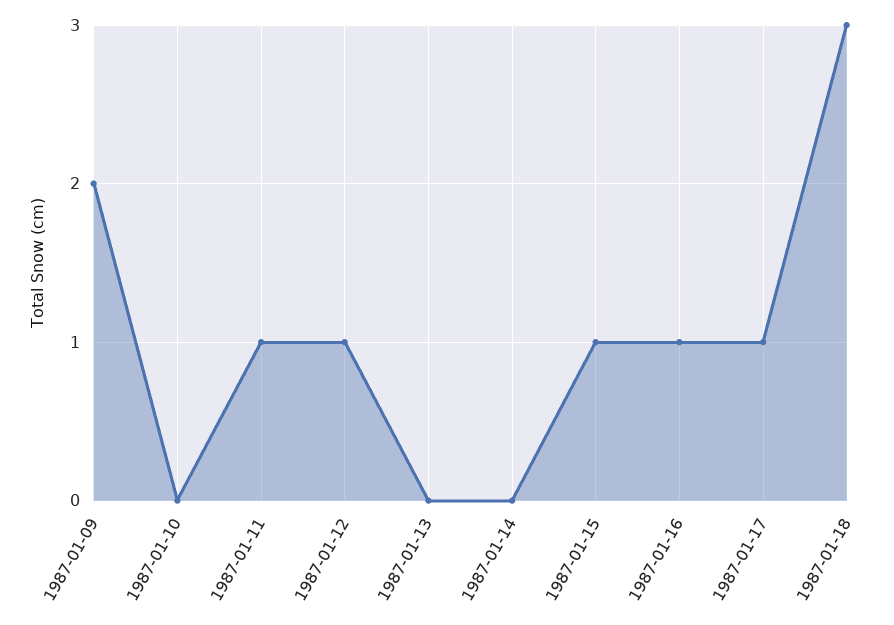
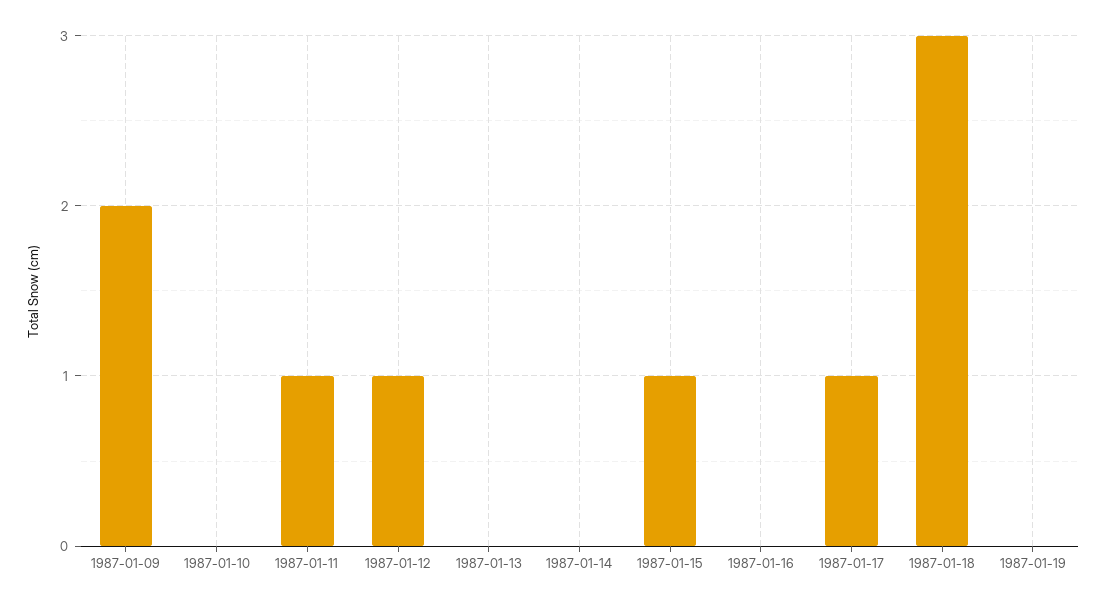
1987-01-16: 1 -> 0
1987-01-19: none -> 0

